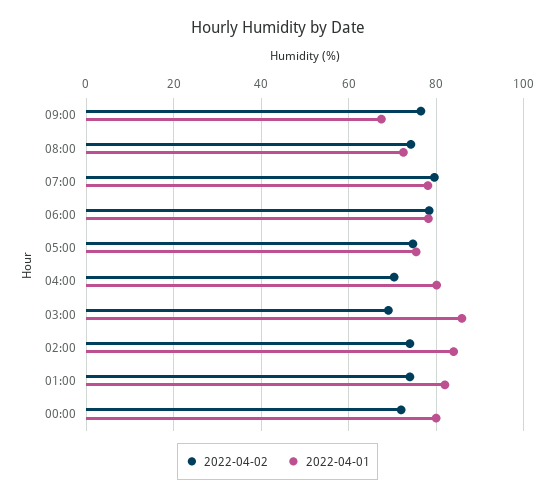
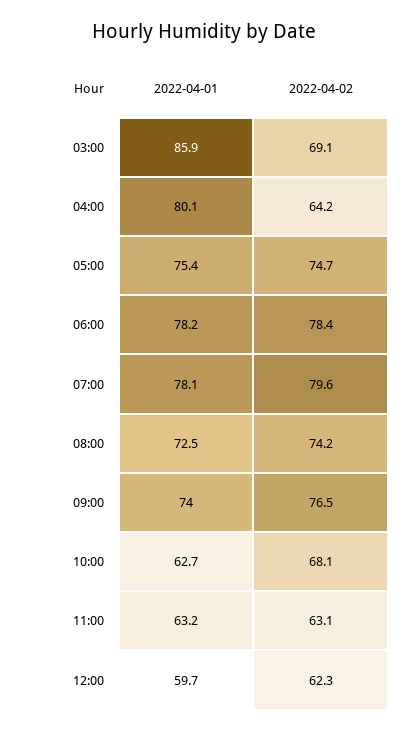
2022-04-01, 09:00: 68 -> 74
2022-04-02, 04:00: 70 -> 64.2
2022-04-02, 02:00: 74 -> none
2022-04-01, 02:00: 84 -> none
2022-04-02, 01:00: 74 -> none
2022-04-01, 01:00: 82 -> none
2022-04-02, 00:00: 72 -> none
2022-04-01, 00:00: 80 -> none
2022-04-01, 10:00: none -> 62.7
2022-04-02, 10:00: none -> 68.1
2022-04-01, 11:00: none -> 63.2
2022-04-02, 11:00: none -> 63.1
2022-04-01, 12:00: none -> 59.7
2022-04-02, 12:00: none -> 62.3

